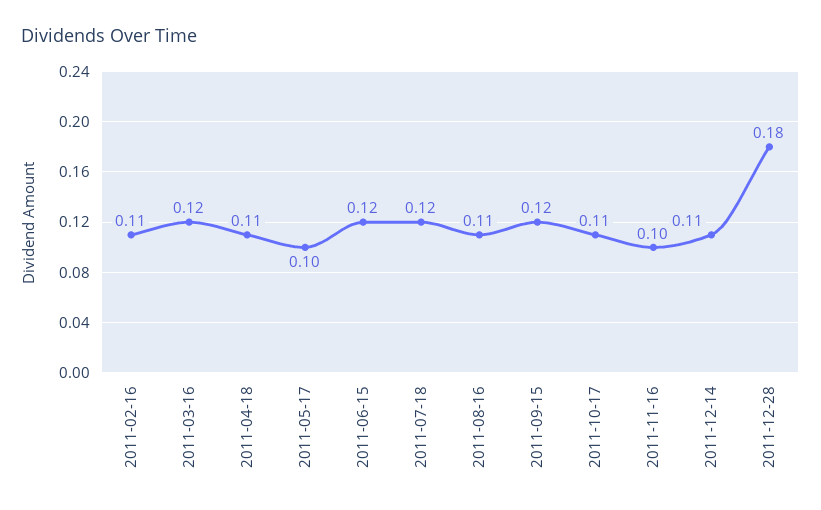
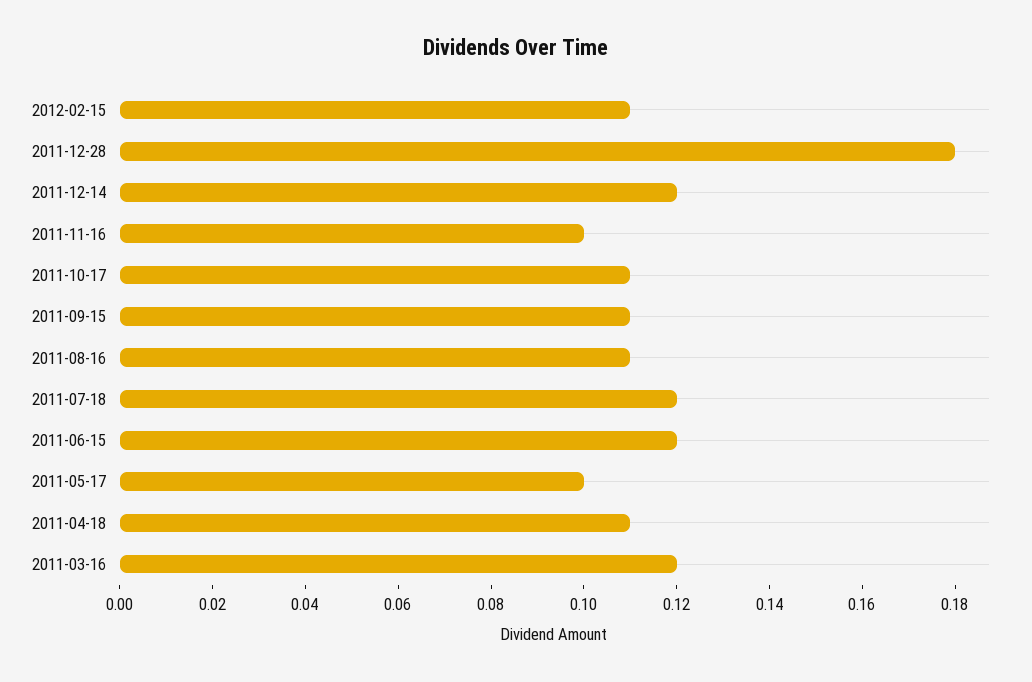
2011-02-16: 0.11 -> none
2011-09-15: 0.12 -> 0.11
2011-12-14: 0.11 -> 0.12
2012-02-15: none -> 0.11

